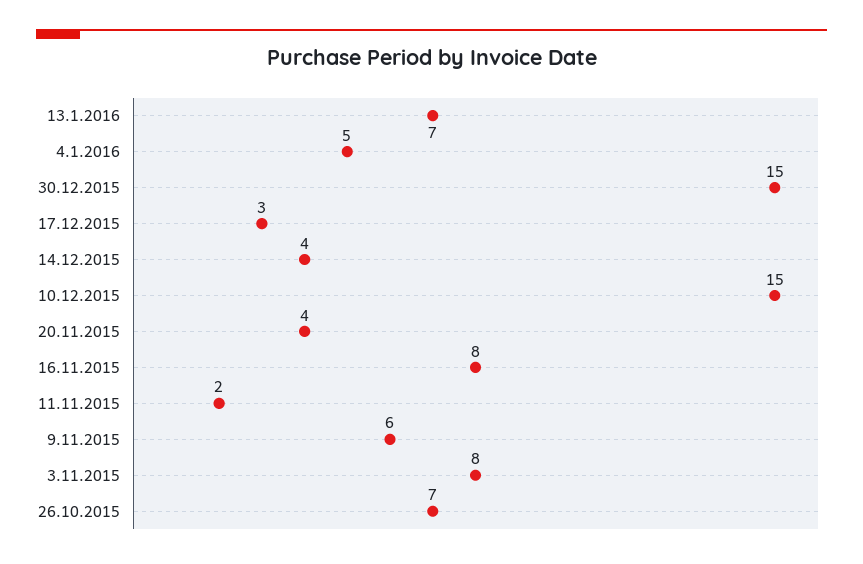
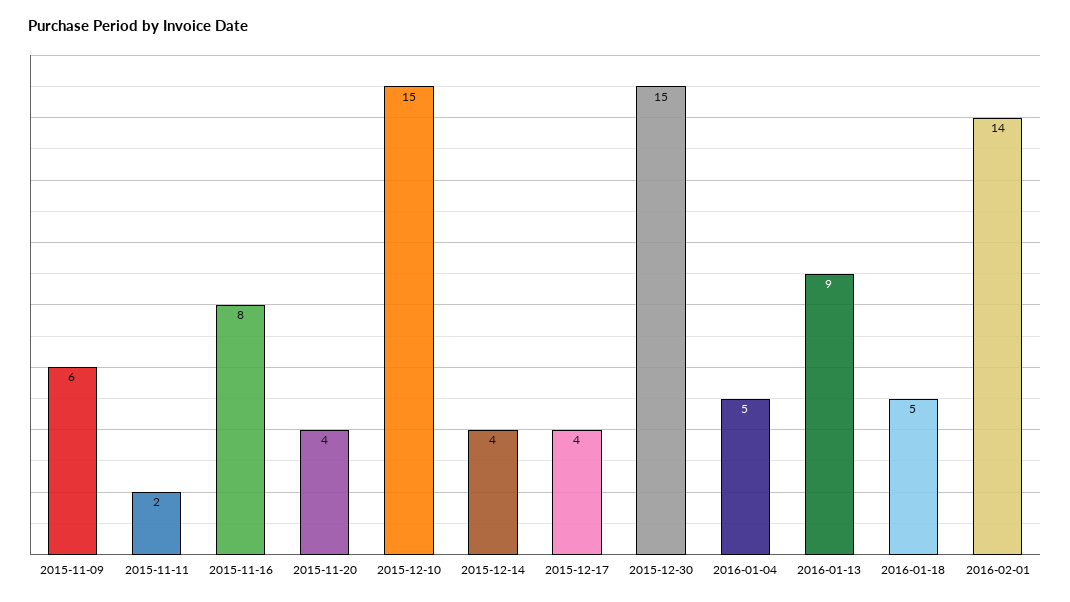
13.1.2016: 7 -> 9
17.12.2015: 3 -> 4
3.11.2015: 8 -> none
26.10.2015: 7 -> none
2016-01-18: none -> 5
2016-02-01: none -> 14

